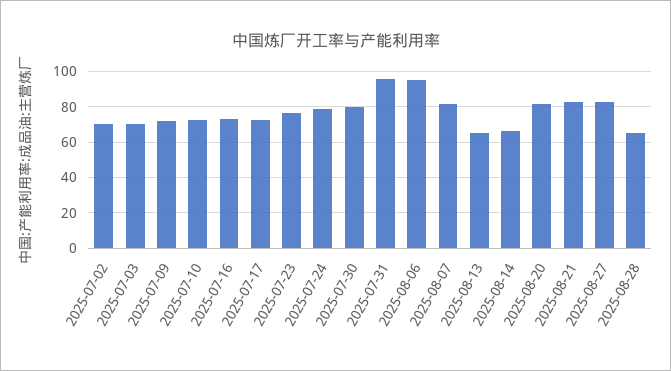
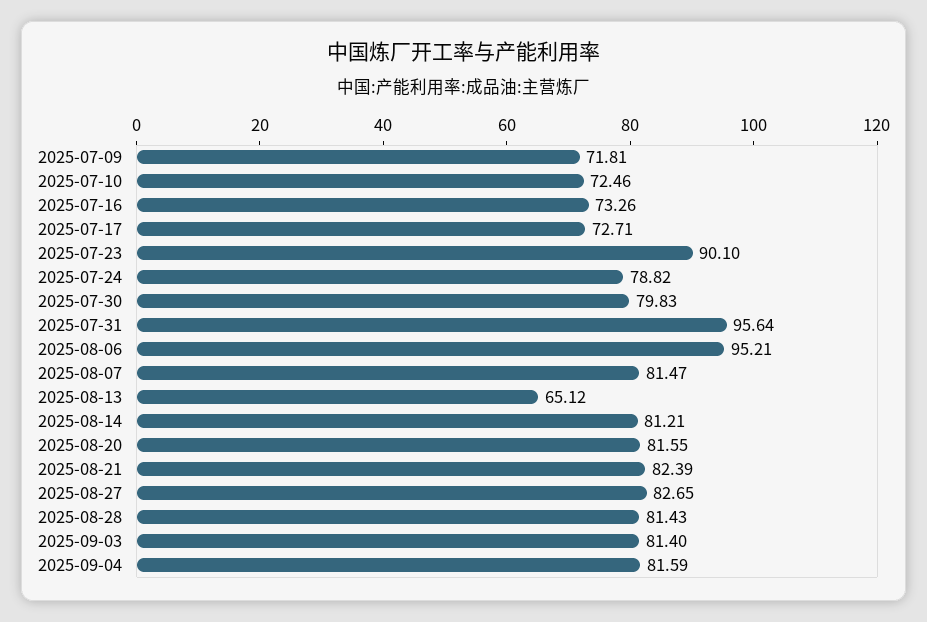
2025-07-02: 70 -> none
2025-07-03: 70 -> none
2025-07-23: 75 -> 90.1
2025-08-14: 65 -> 81.21
2025-08-28: 65 -> 81.43
2025-09-03: none -> 81.4
2025-09-04: none -> 81.59

